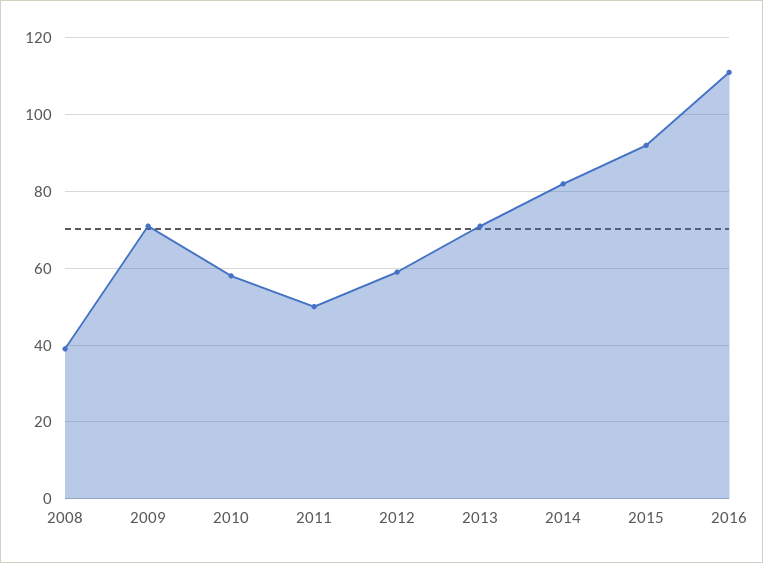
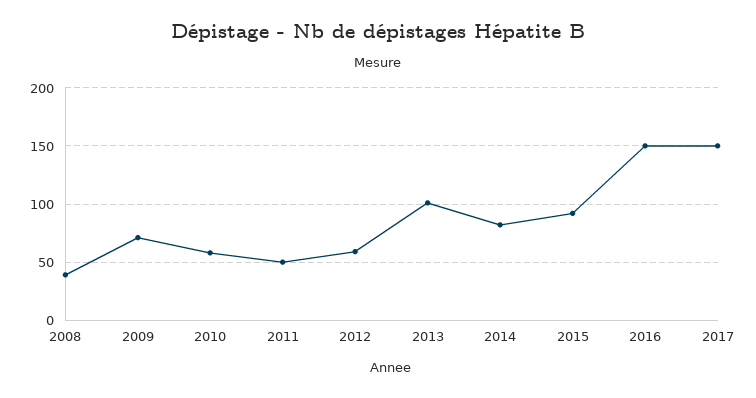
2013: 70 -> 100
2016: 110 -> 150
2017: none -> 150

